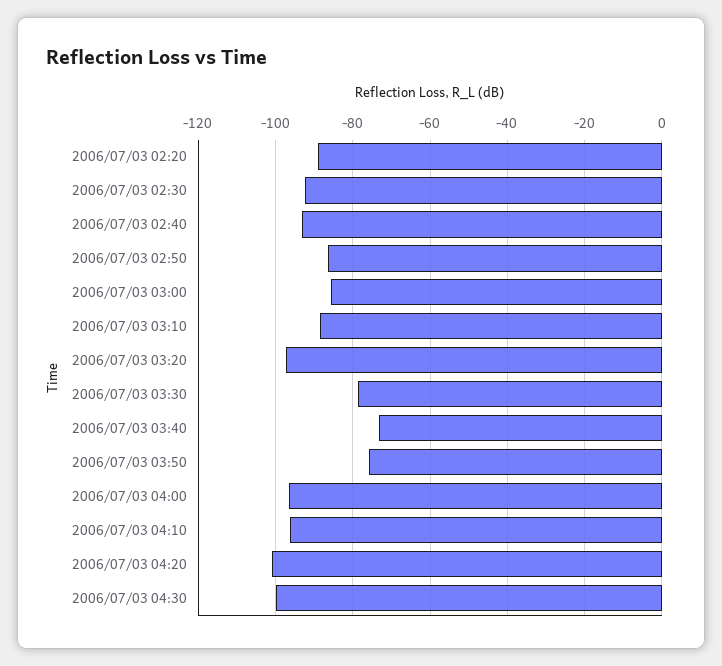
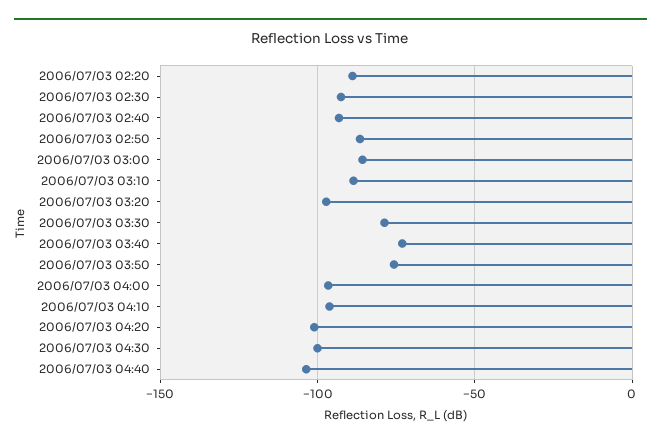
2006/07/03 04:40: none -> -105

